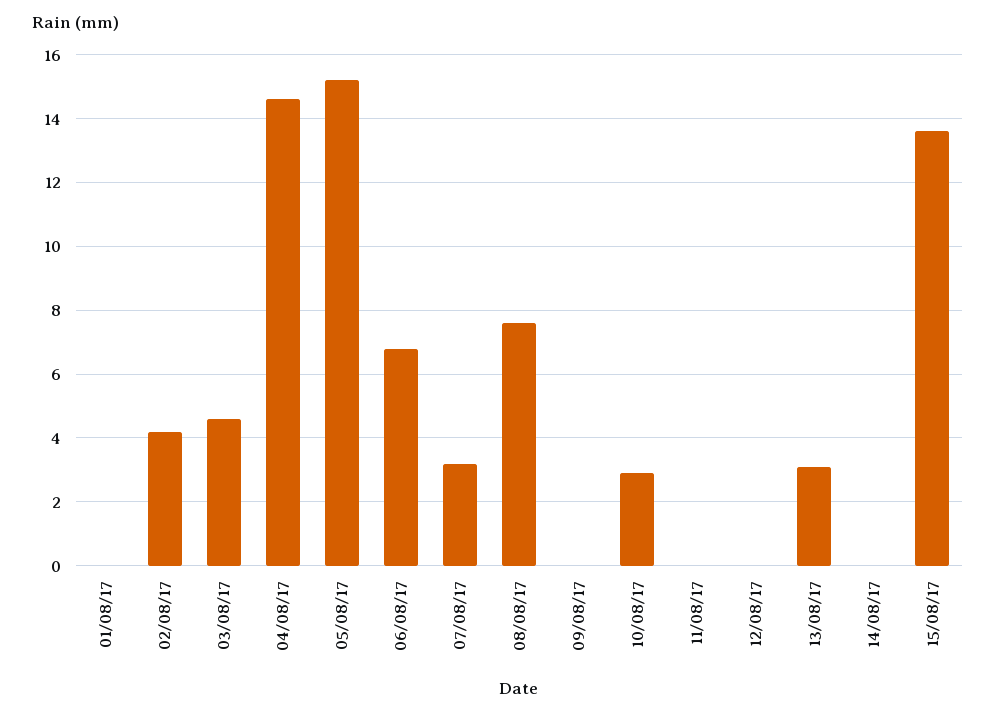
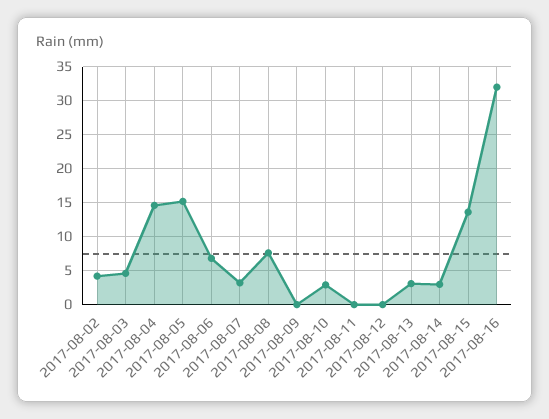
01/08/17: 0 -> none
14/08/17: 0 -> 3
2017-08-16: none -> 32

